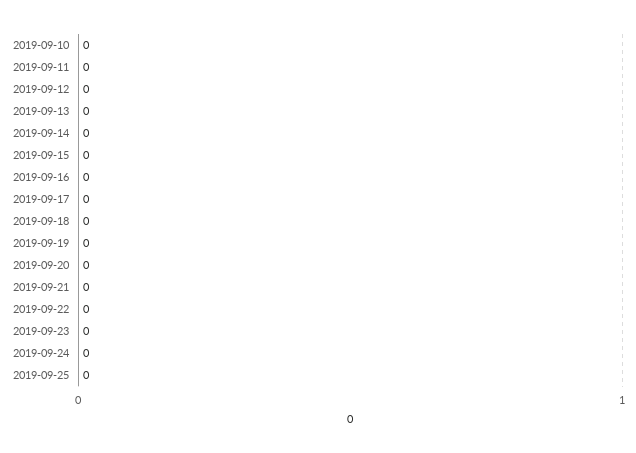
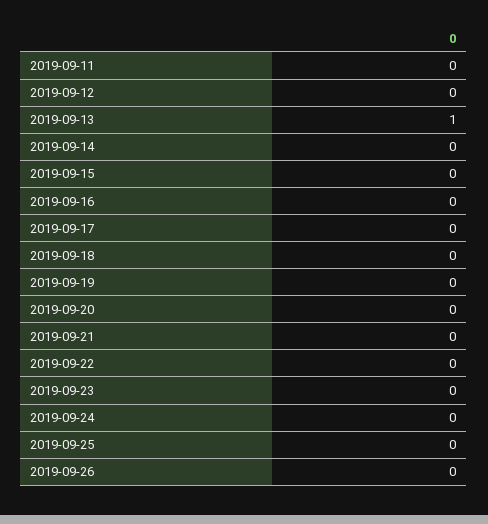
2019-09-10: 0 -> none
2019-09-13: 0 -> 1
2019-09-26: none -> 0

